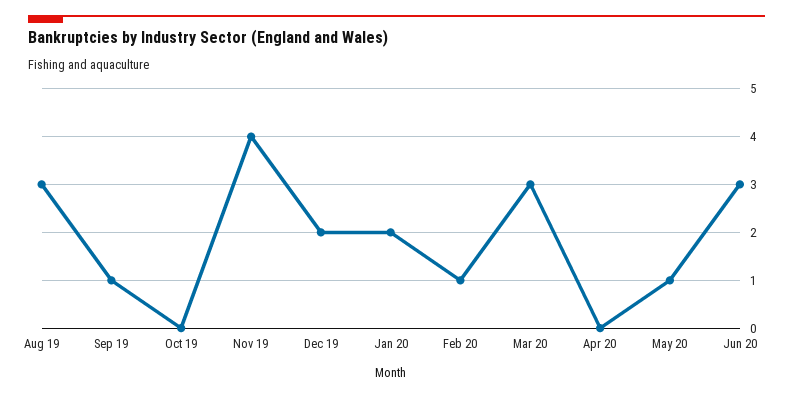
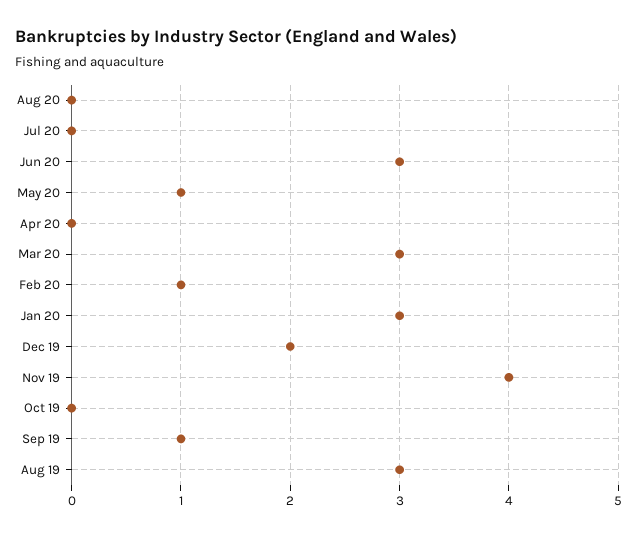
Jan 20: 2 -> 3
Aug 20: none -> 0
Jul 20: none -> 0

